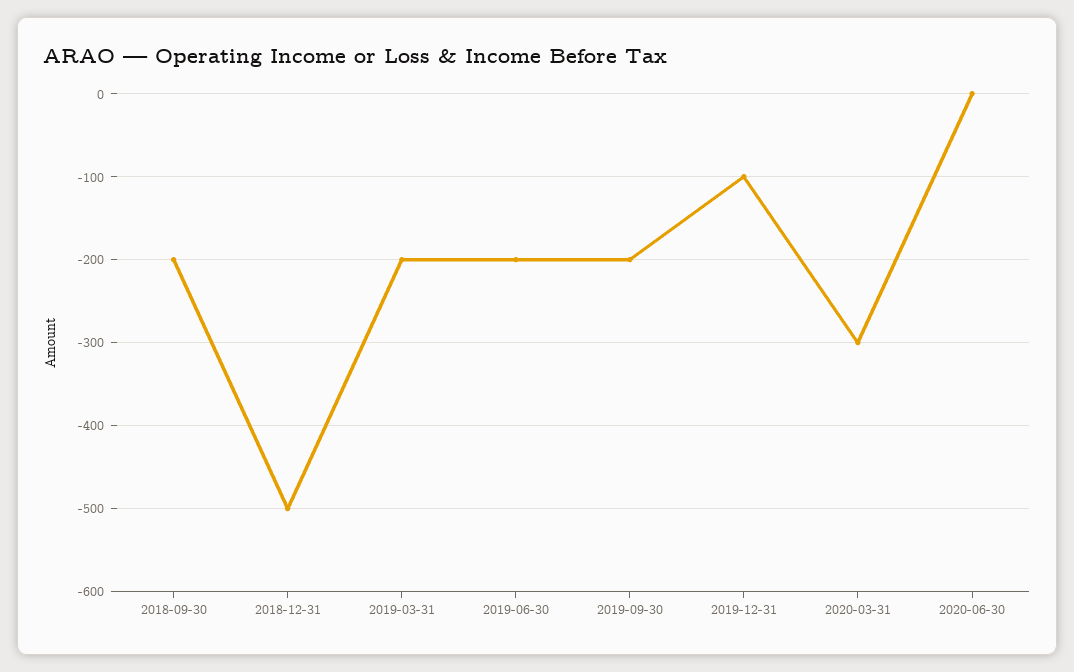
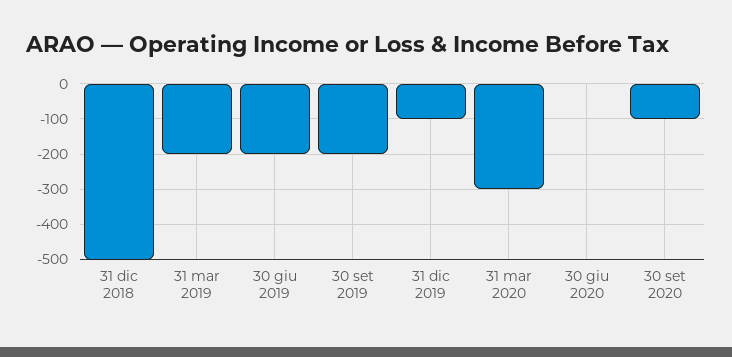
2018-09-30: -200 -> none
30 set 2020: none -> -100

